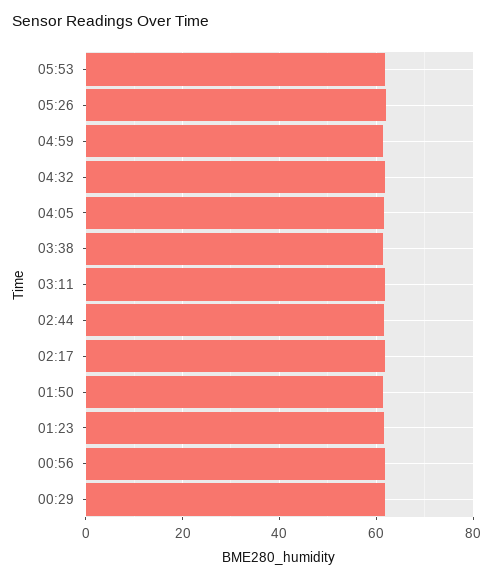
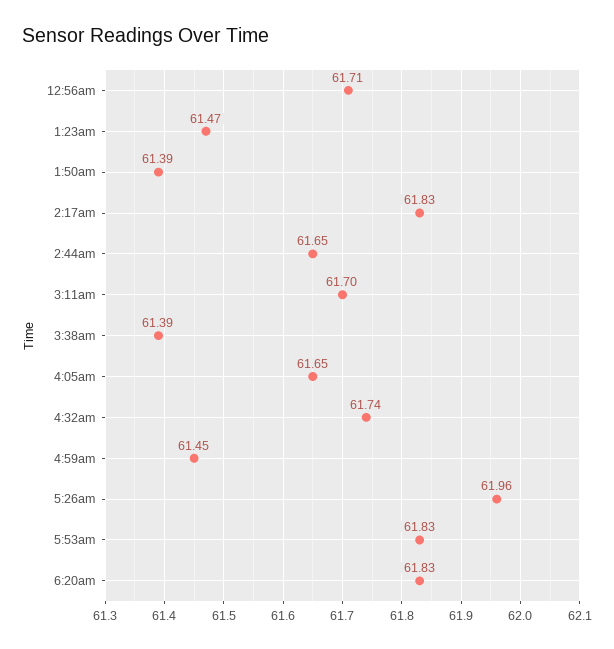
00:29: 62 -> none
6:20am: none -> 61.83

